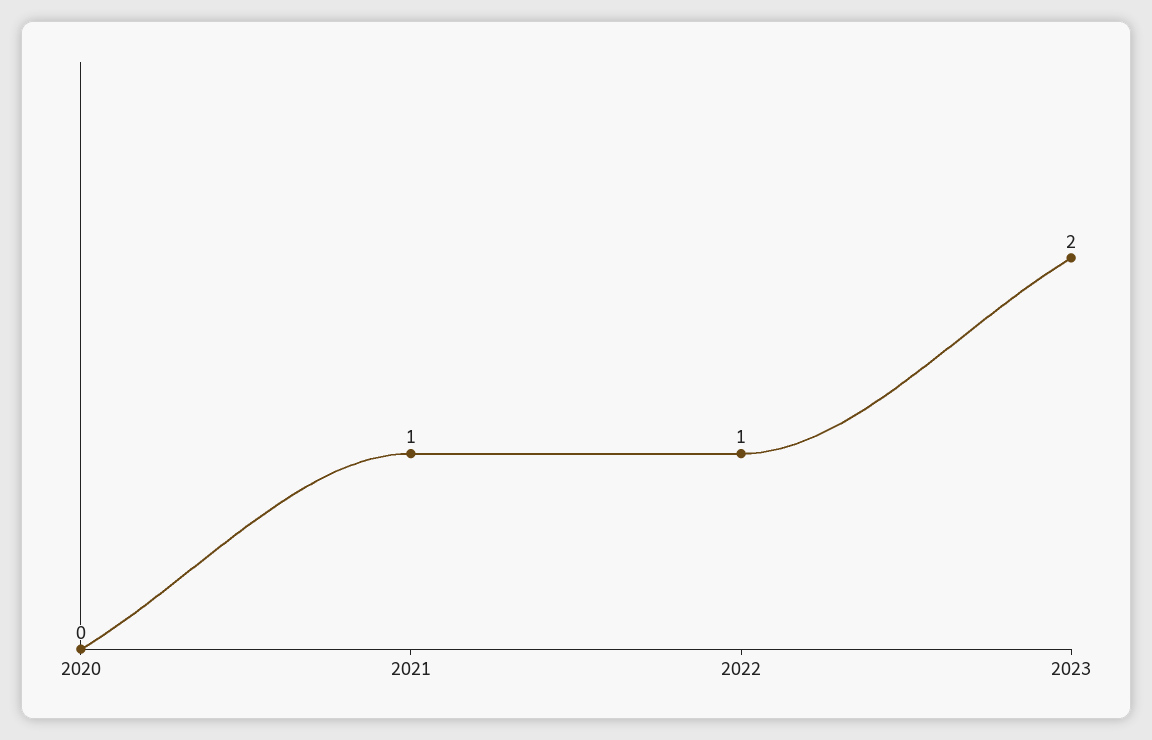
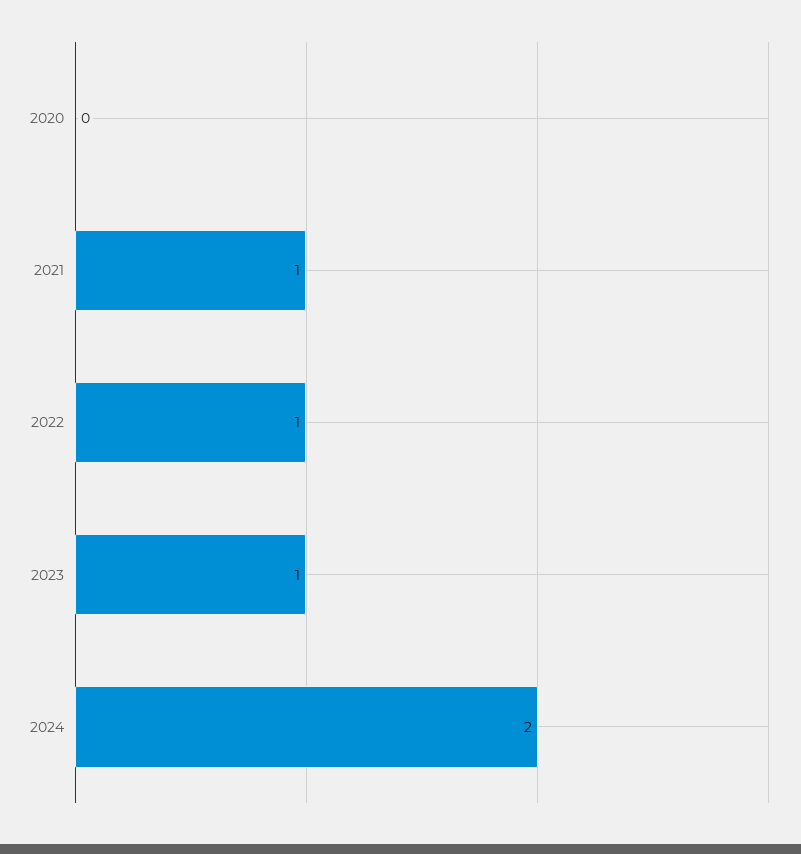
2023: 2 -> 1
2024: none -> 2

